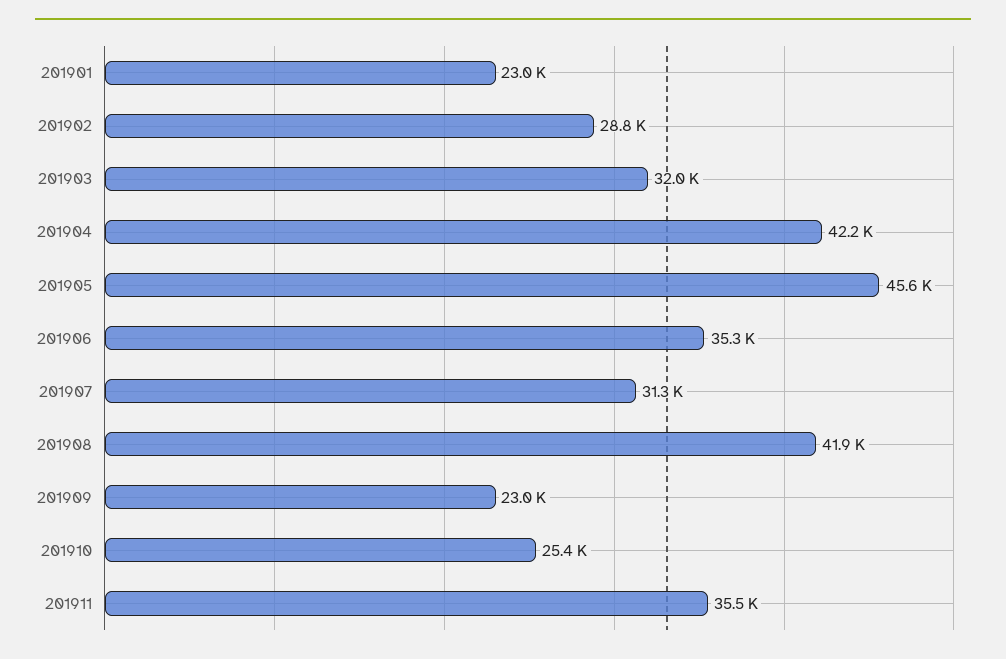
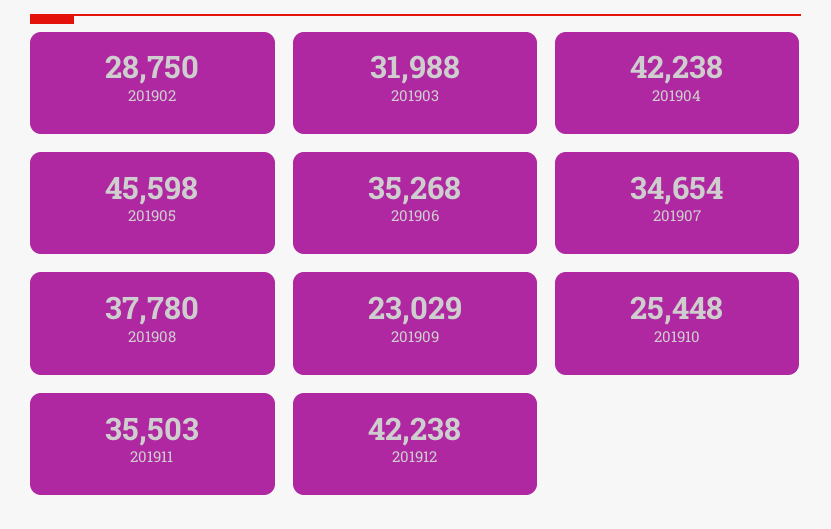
201901: 23000 -> none
201907: 31300 -> 34654
201908: 41900 -> 37780
201912: none -> 42238

